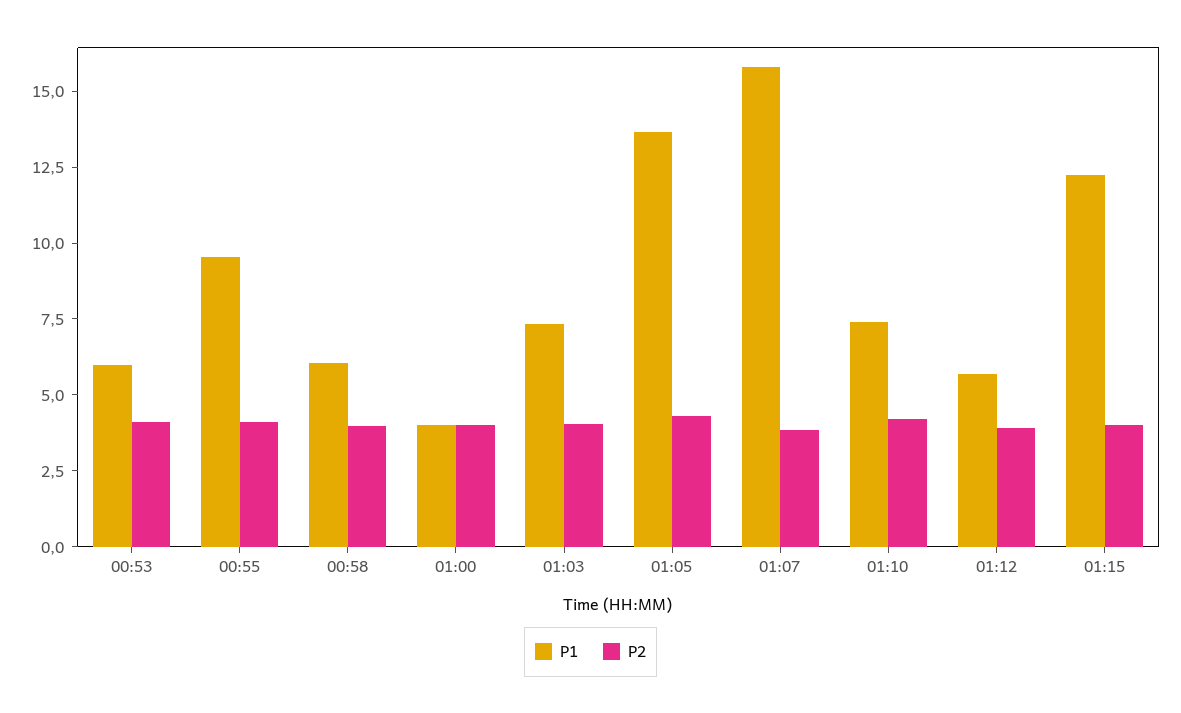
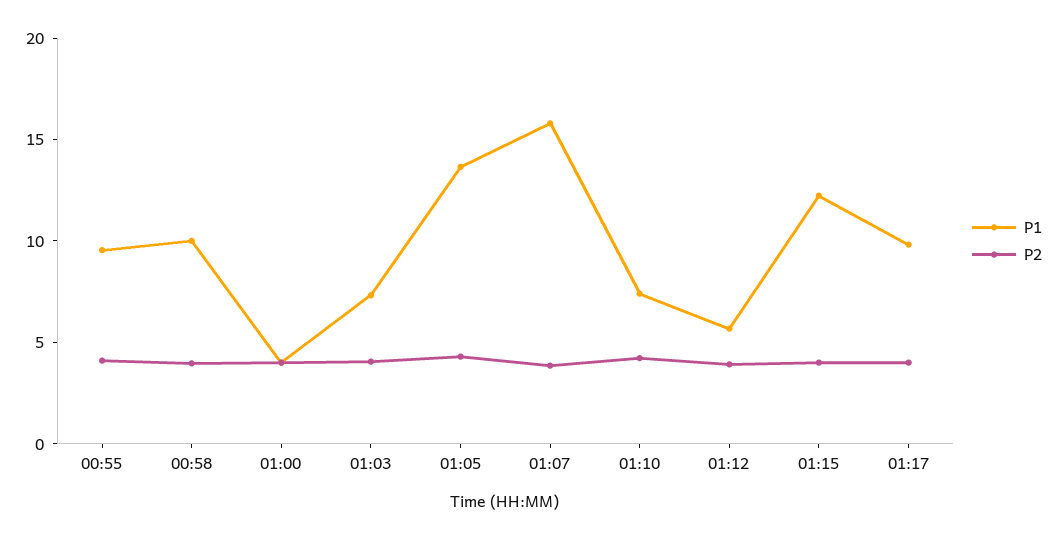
P1, 00:53: 6 -> none
P2, 00:53: 4 -> none
P1, 00:58: 6 -> 10
P1, 01:17: none -> 10
P2, 01:17: none -> 4

